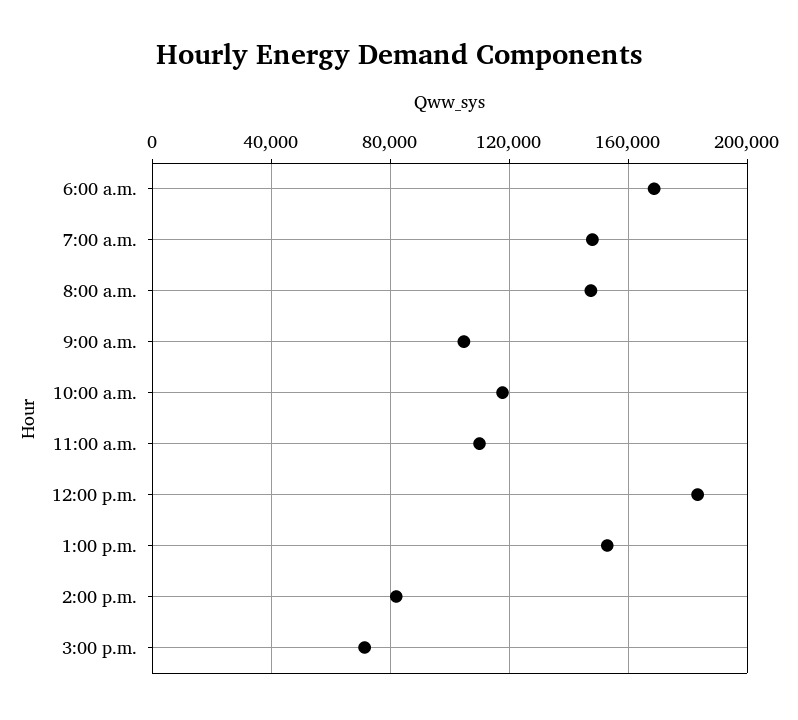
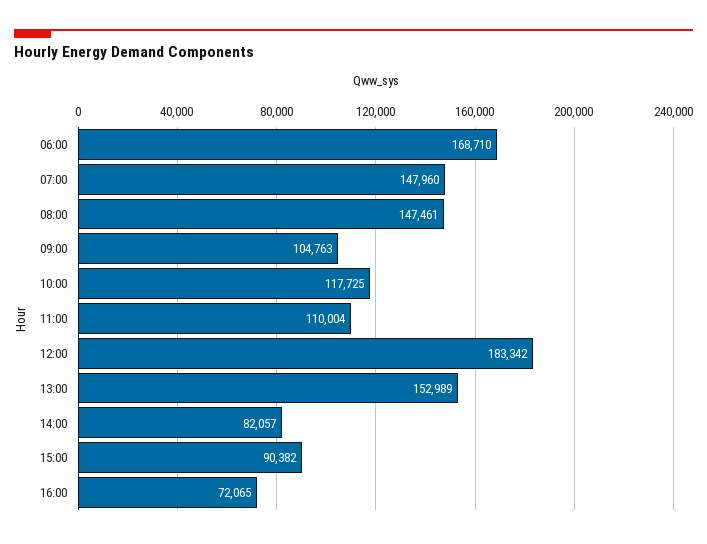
3:00 p.m.: 70000 -> 90382
16:00: none -> 72065

